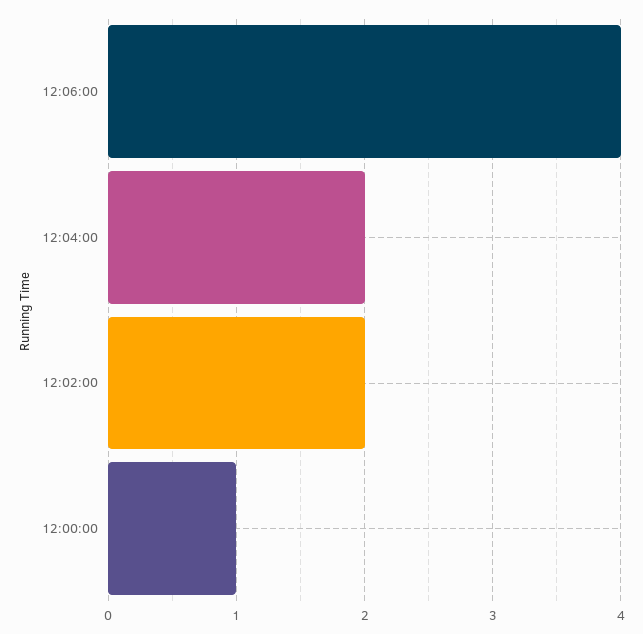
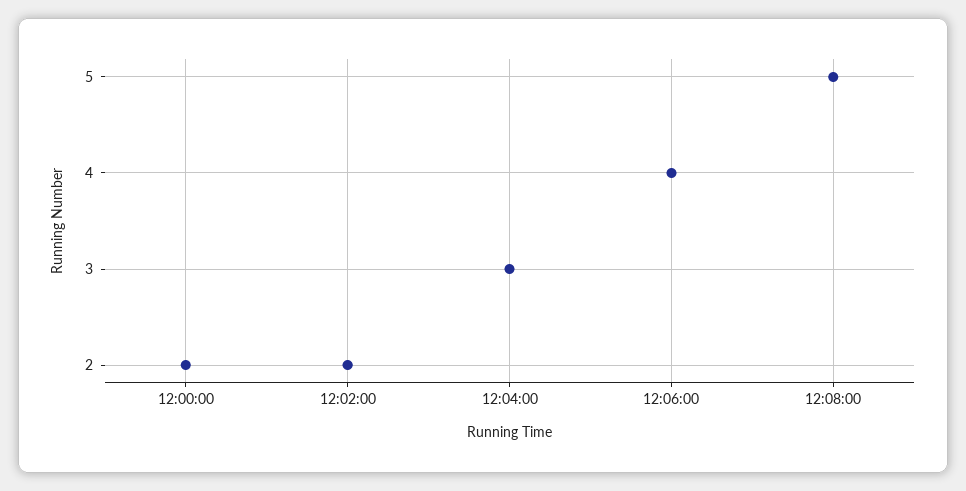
12:04:00: 2 -> 3
12:00:00: 1 -> 2
12:08:00: none -> 5

